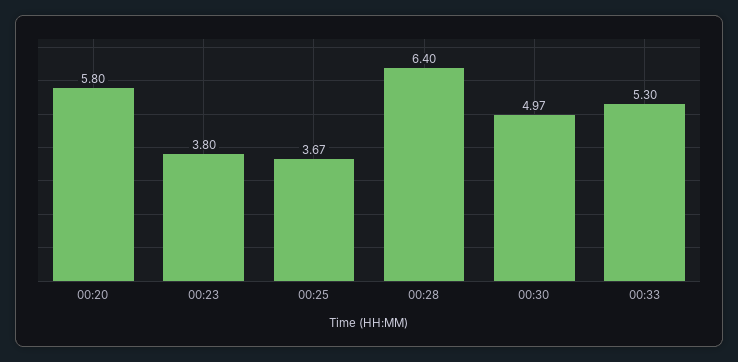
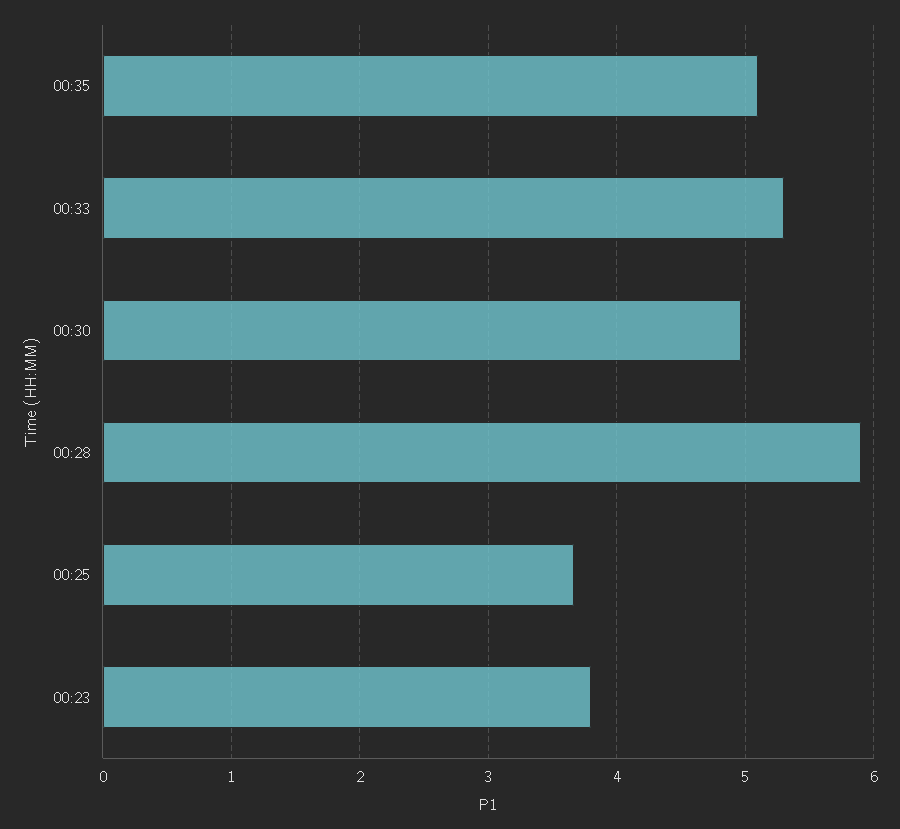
00:20: 5.8 -> none
00:28: 6.4 -> 5.9
00:35: none -> 5.1

